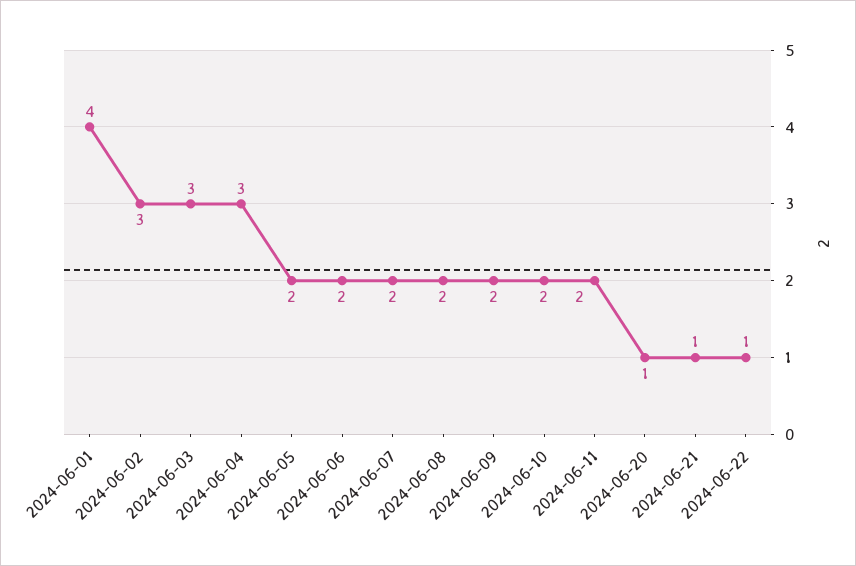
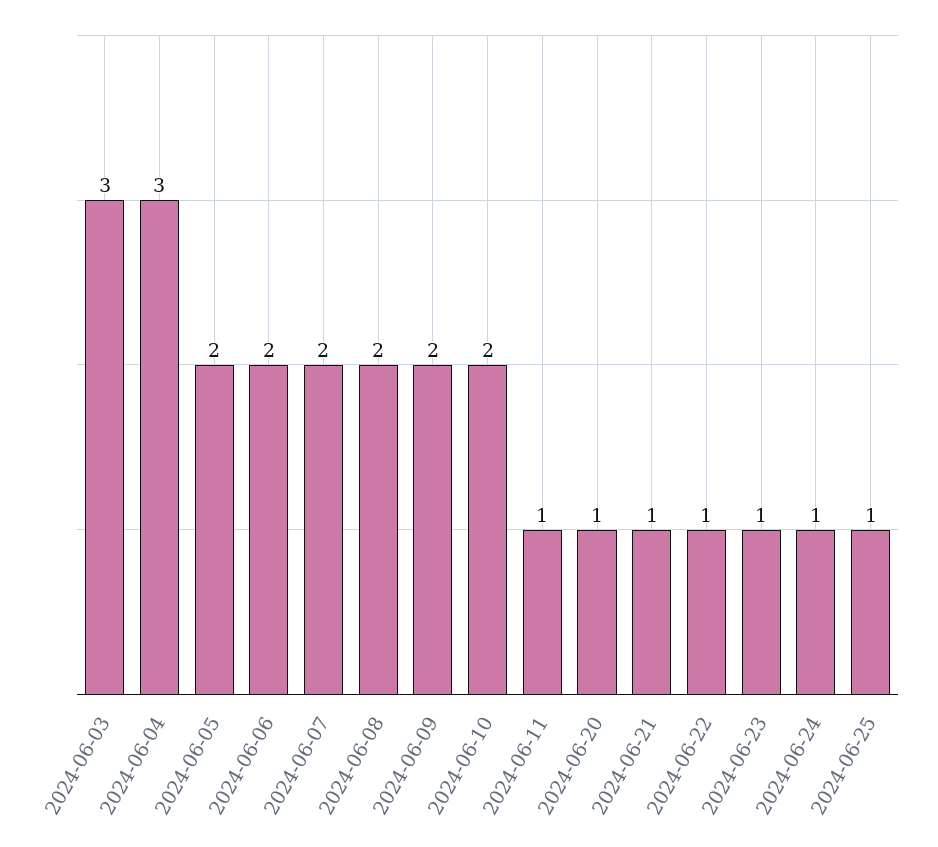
2024-06-01: 4 -> none
2024-06-02: 3 -> none
2024-06-11: 2 -> 1
2024-06-23: none -> 1
2024-06-24: none -> 1
2024-06-25: none -> 1

